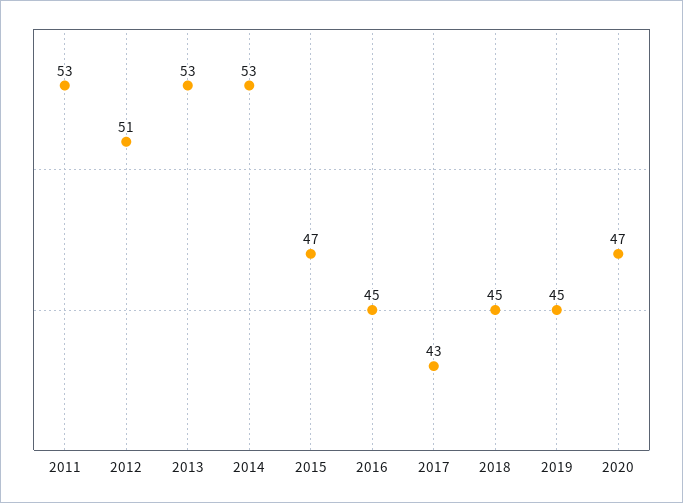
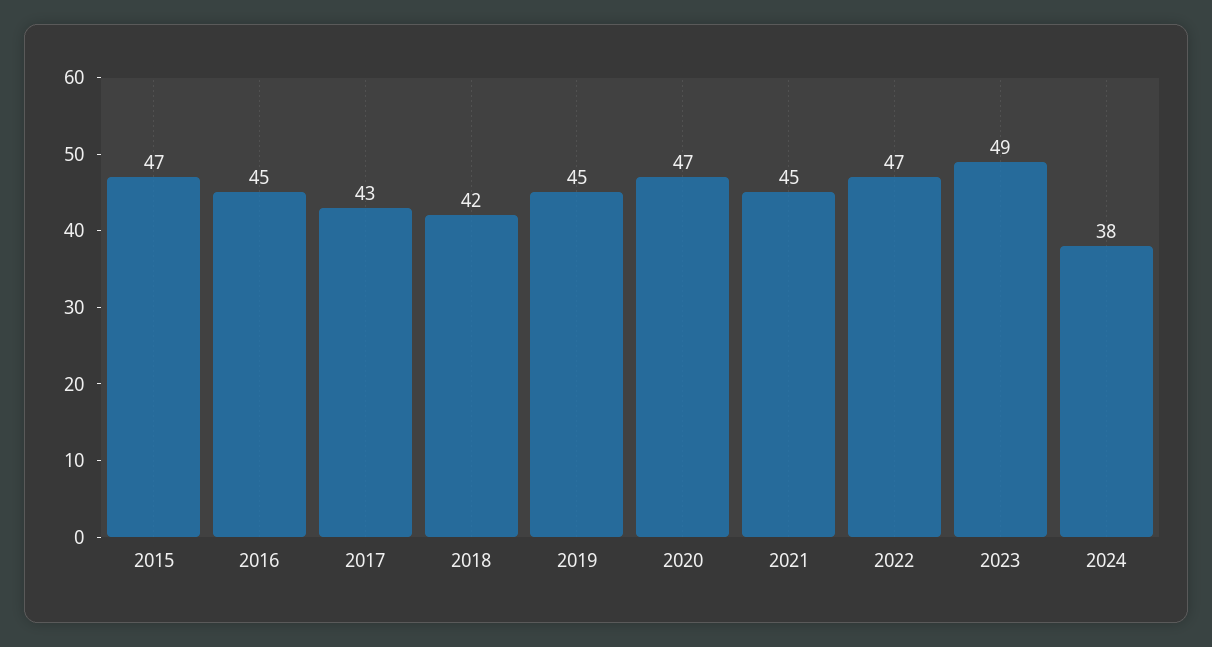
2011: 53 -> none
2012: 51 -> none
2013: 53 -> none
2014: 53 -> none
2018: 45 -> 42
2021: none -> 45
2022: none -> 47
2023: none -> 49
2024: none -> 38

